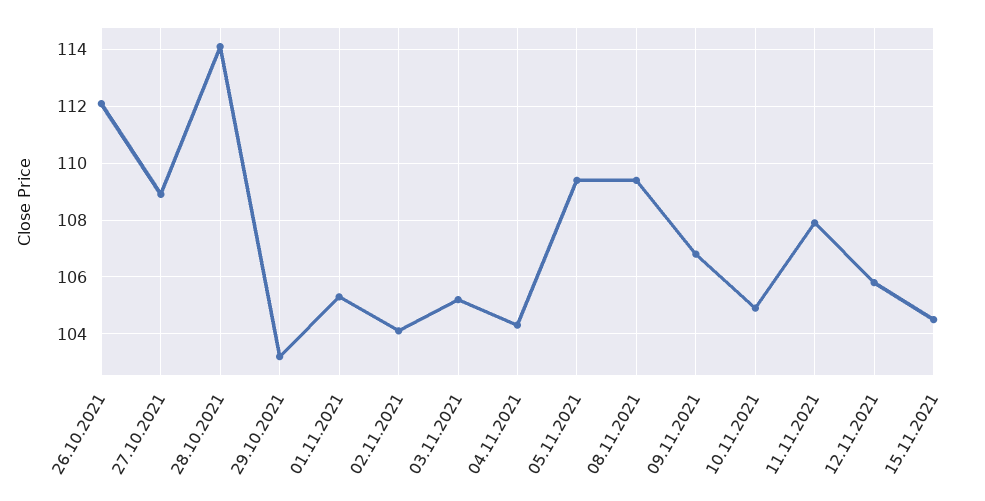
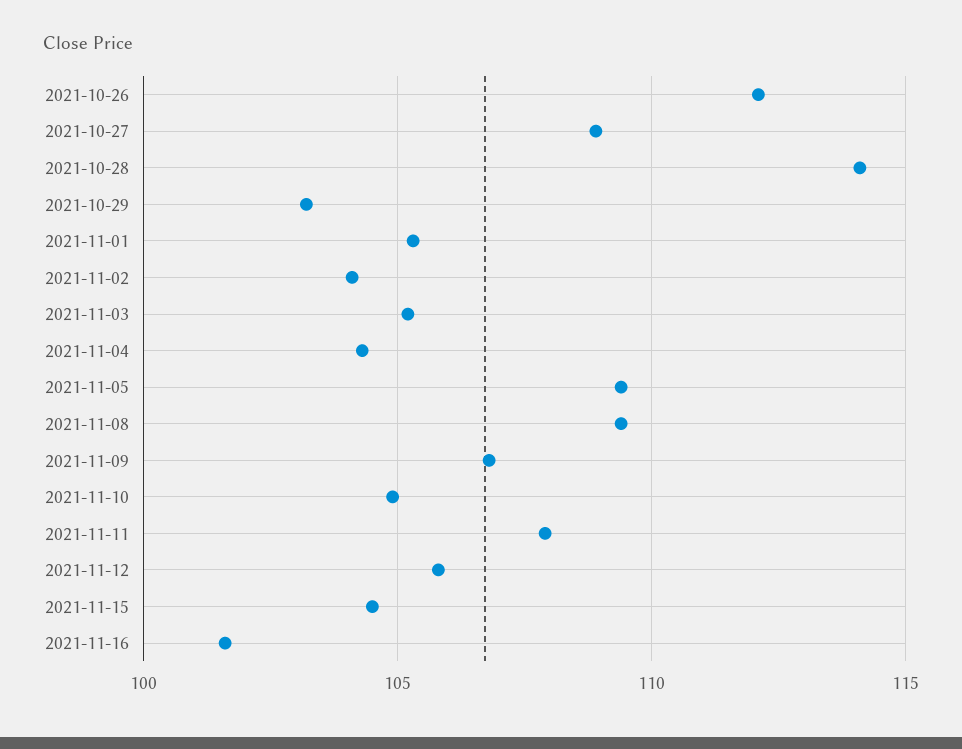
2021-11-16: none -> 101.5

